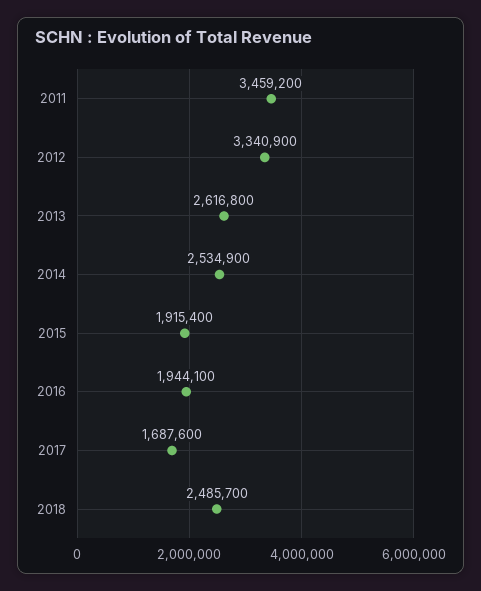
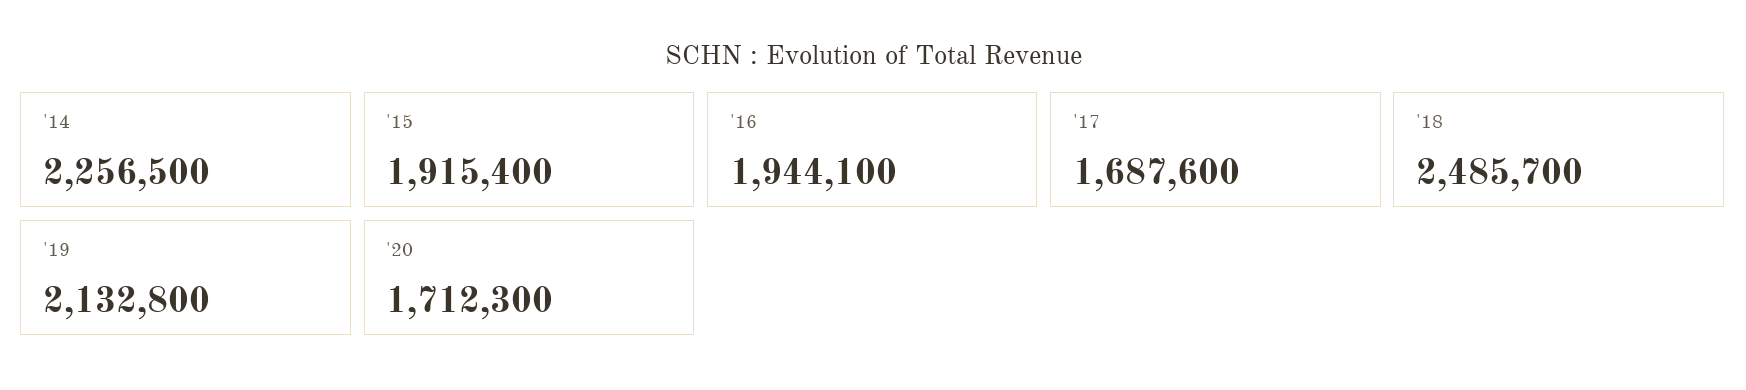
2011: 3459200 -> none
2012: 3340900 -> none
2013: 2616800 -> none
2014: 2534900 -> 2256500
'19: none -> 2132800
'20: none -> 1712300

